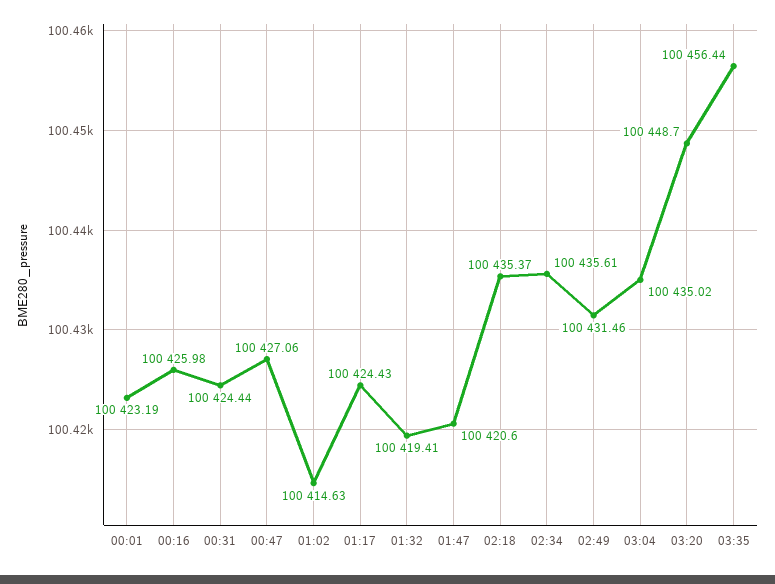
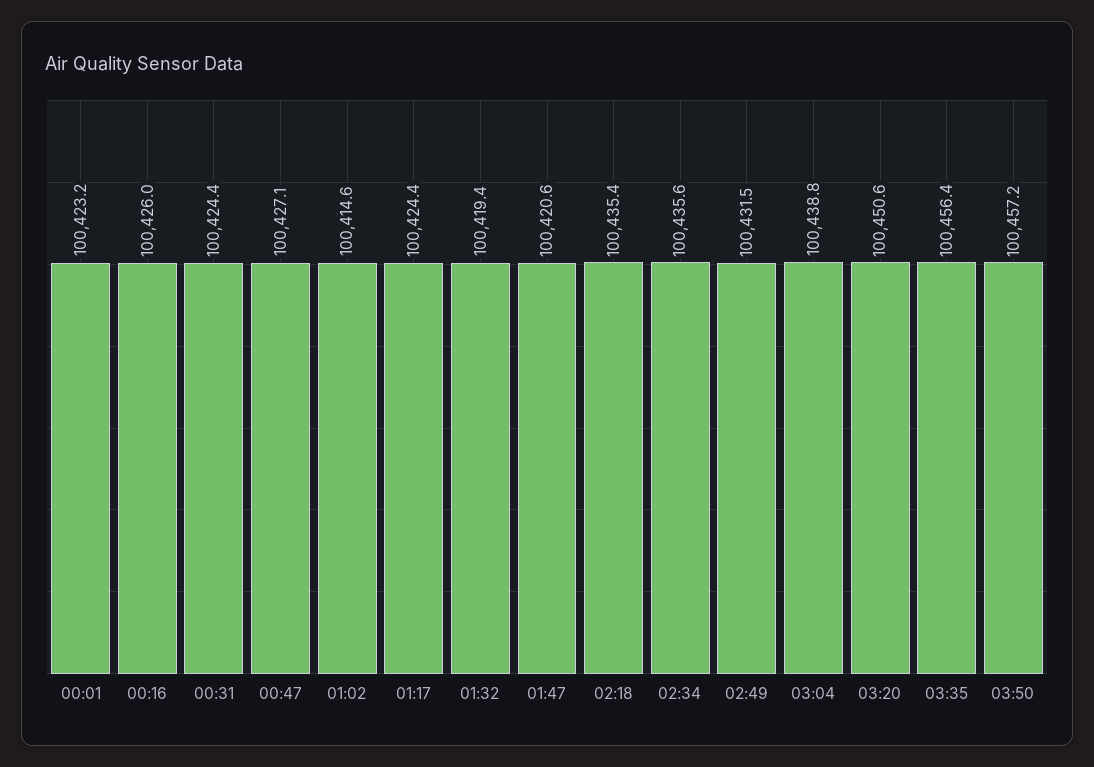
03:04: 100435.02 -> 100438.8
03:20: 100448.7 -> 100450.6
03:50: none -> 100457.2

